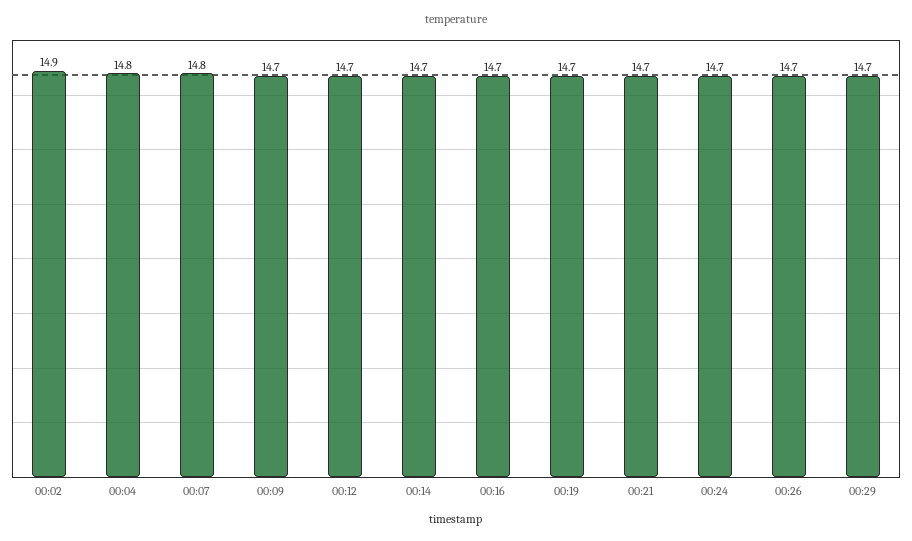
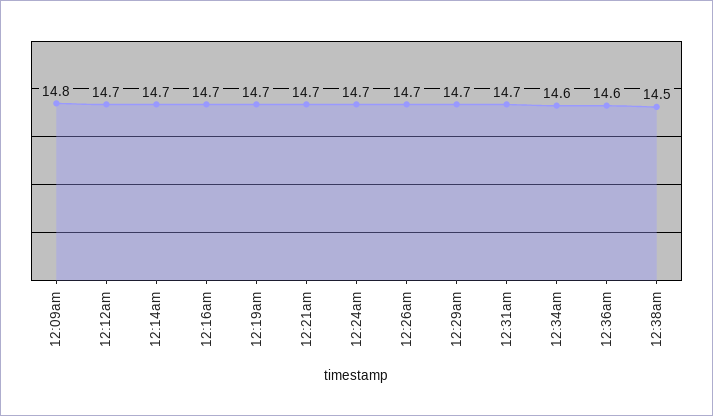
00:02: 14.9 -> none
00:04: 14.8 -> none
00:07: 14.8 -> none
00:09: 14.7 -> 14.8
12:31am: none -> 14.7
12:34am: none -> 14.6
12:36am: none -> 14.6
12:38am: none -> 14.5

